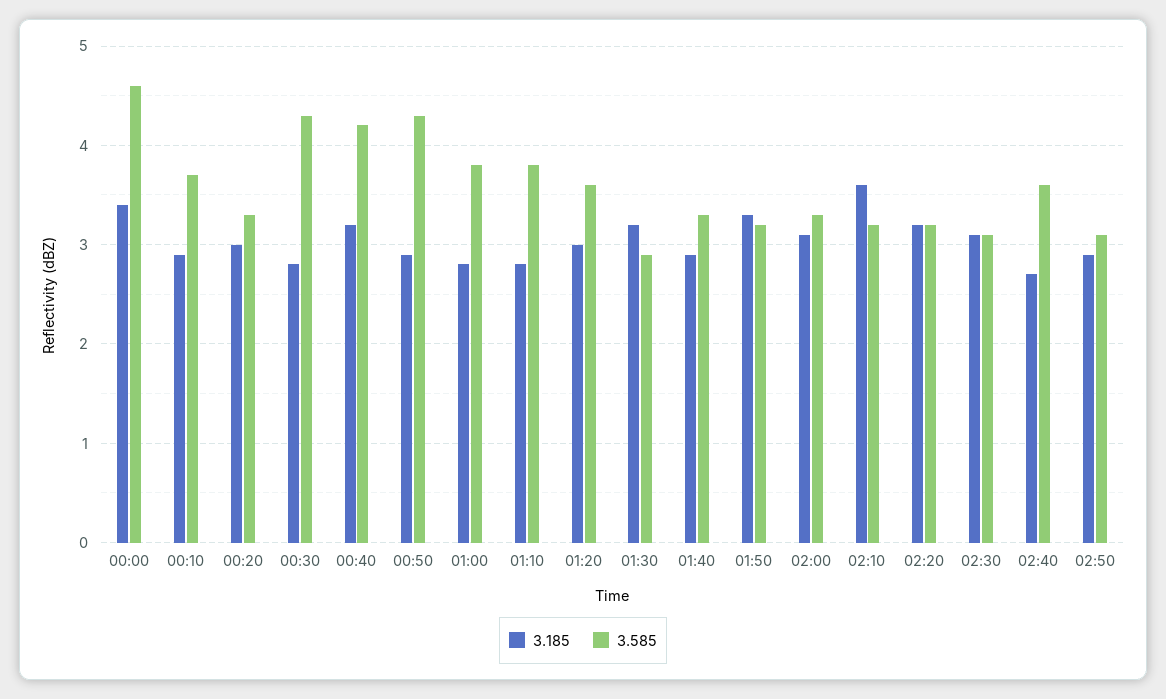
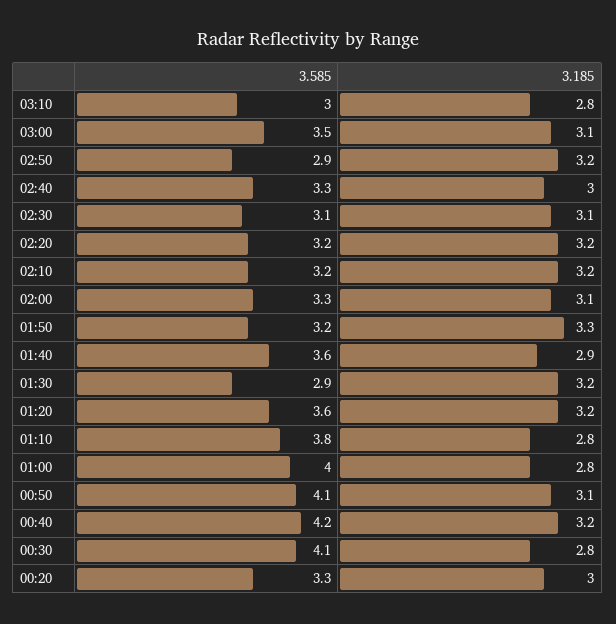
3.185, 00:00: 3.4 -> none
3.585, 00:00: 4.6 -> none
3.185, 00:10: 2.9 -> none
3.585, 00:10: 3.7 -> none
3.585, 00:30: 4.3 -> 4.1
3.185, 00:50: 2.9 -> 3.1
3.585, 00:50: 4.3 -> 4.1
3.585, 01:00: 3.8 -> 4
3.185, 01:20: 3 -> 3.2
3.585, 01:40: 3.3 -> 3.6
3.185, 02:10: 3.6 -> 3.2
3.185, 02:40: 2.7 -> 3
3.585, 02:40: 3.6 -> 3.3
3.185, 02:50: 2.9 -> 3.2
3.585, 02:50: 3.1 -> 2.9
3.585, 03:10: none -> 3
3.185, 03:10: none -> 2.8
3.585, 03:00: none -> 3.5
3.185, 03:00: none -> 3.1

